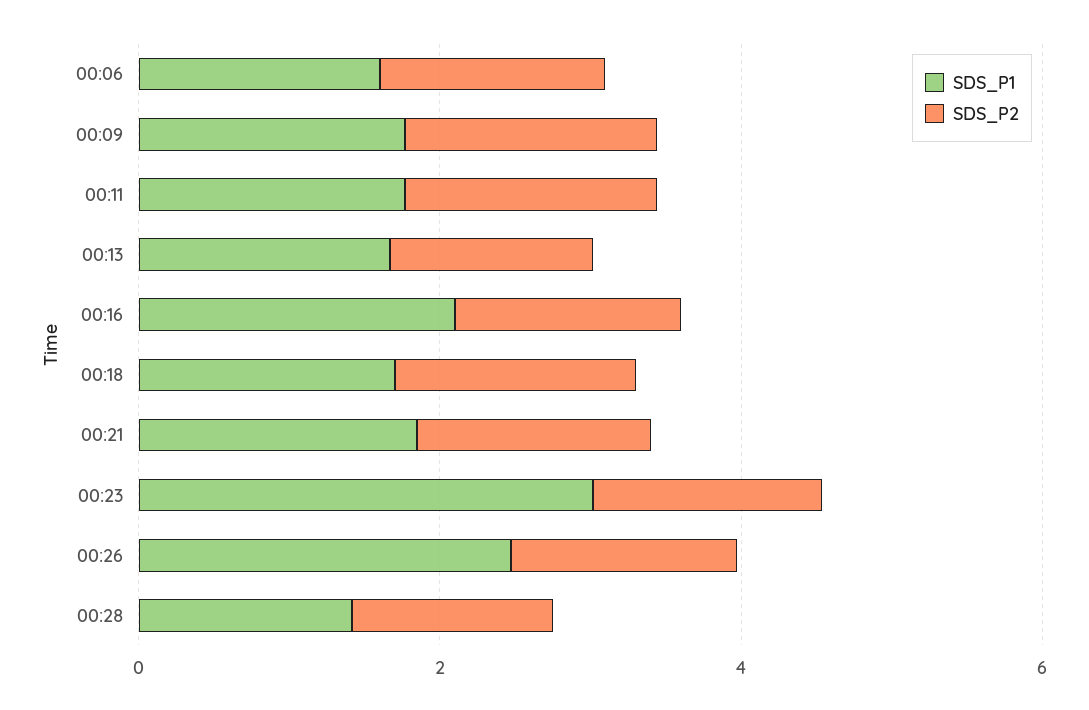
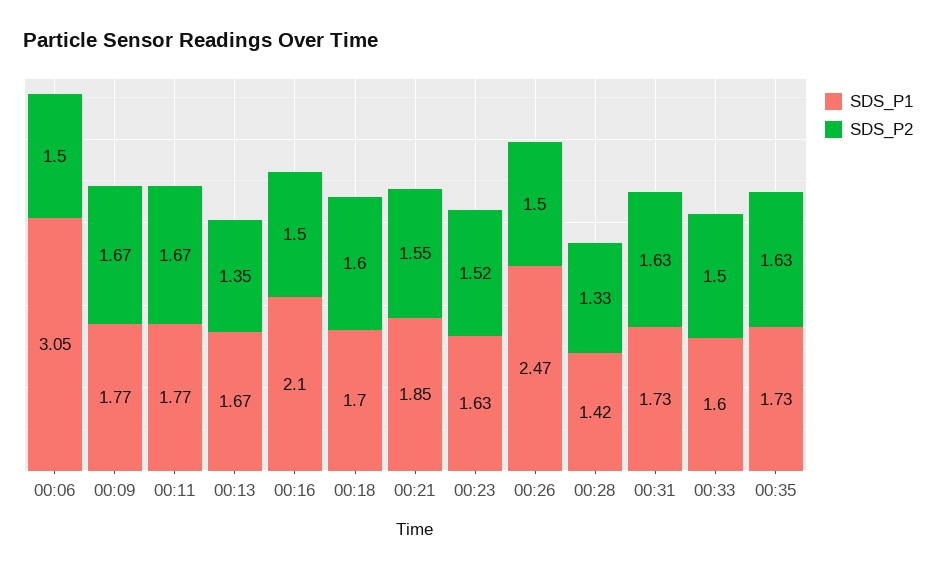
SDS_P1, 00:06: 1.5 -> 3.05
SDS_P1, 00:23: 3 -> 1.63
SDS_P1, 00:31: none -> 1.73
SDS_P2, 00:31: none -> 1.63
SDS_P1, 00:33: none -> 1.6
SDS_P2, 00:33: none -> 1.5
SDS_P1, 00:35: none -> 1.73
SDS_P2, 00:35: none -> 1.63

